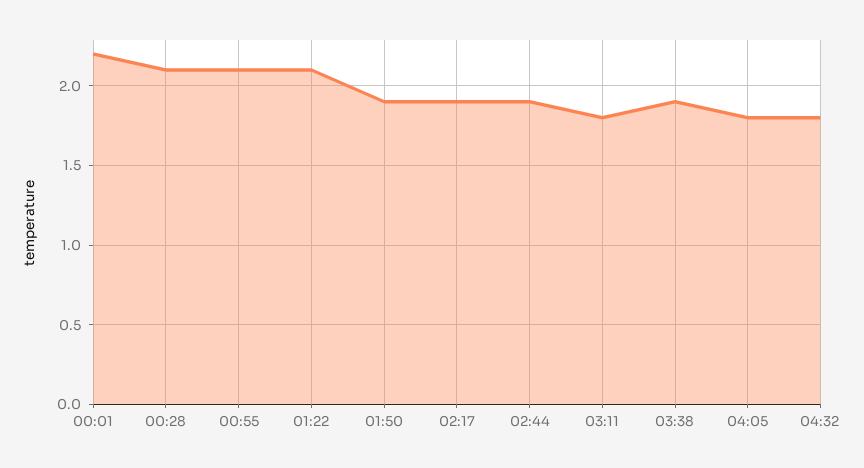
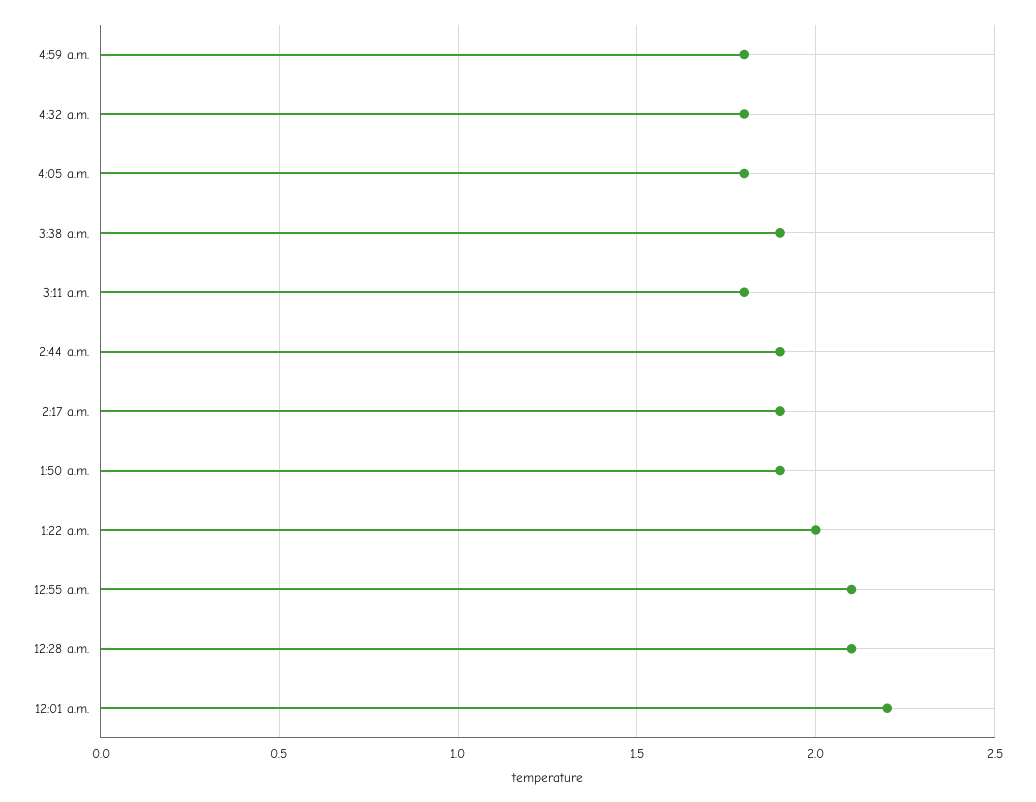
01:22: 2.1 -> 2
4:59 a.m.: none -> 1.8

